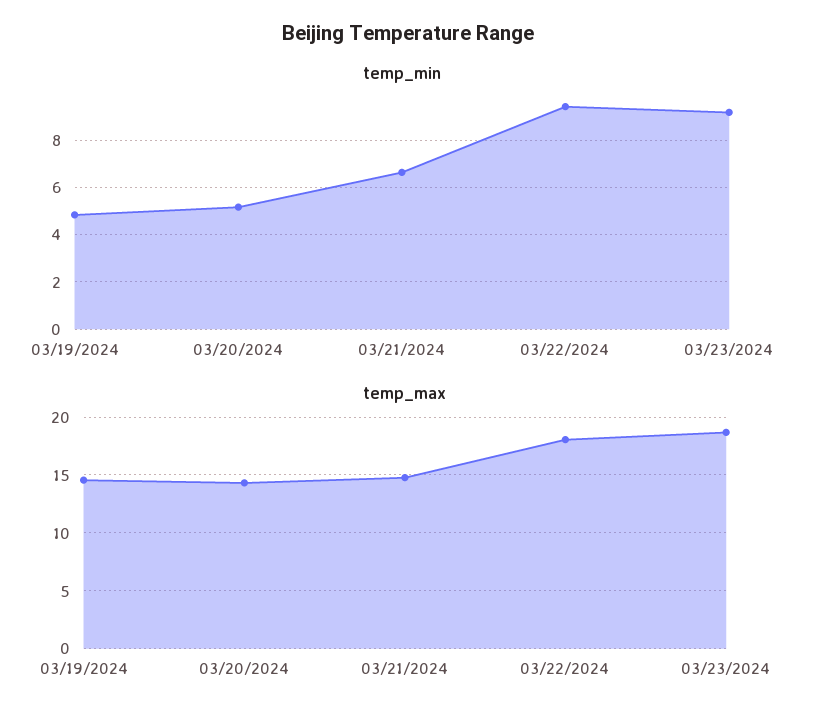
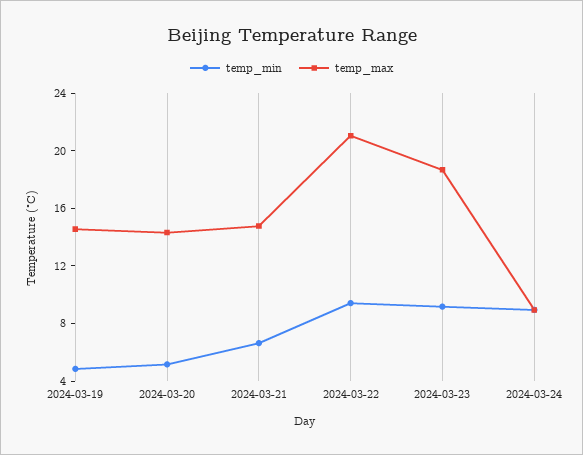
temp_max, 03/22/2024: 18 -> 21
temp_min, 2024-03-24: none -> 9
temp_max, 2024-03-24: none -> 9

